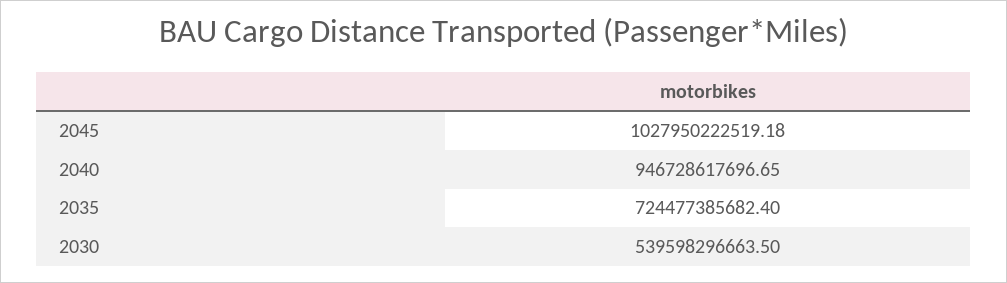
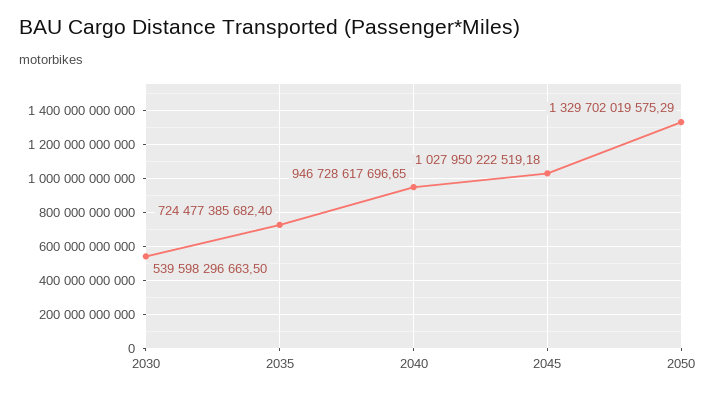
2050: none -> 1329702019575.29

